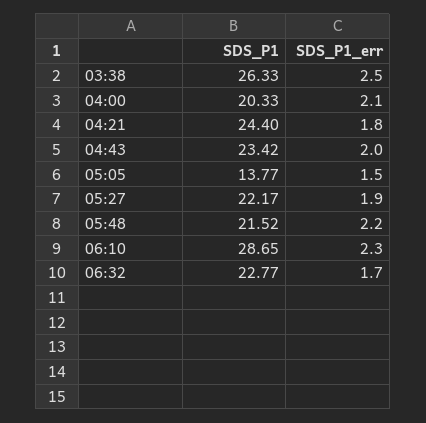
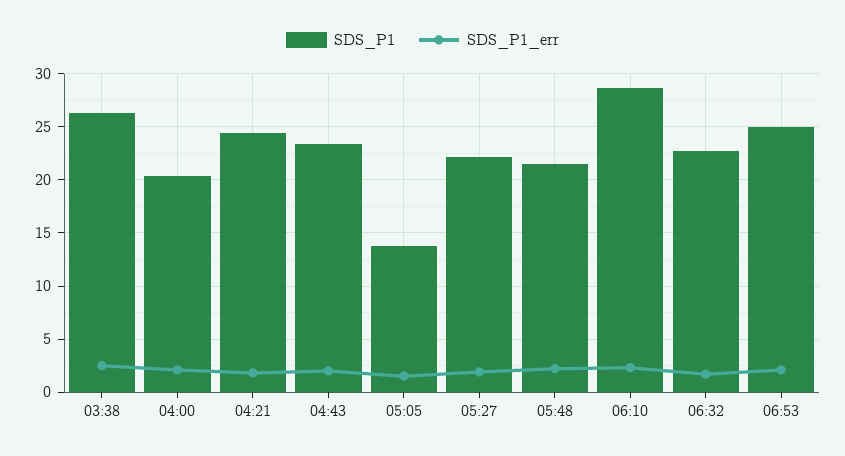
SDS_P1, 06:53: none -> 25
SDS_P1_err, 06:53: none -> 2

